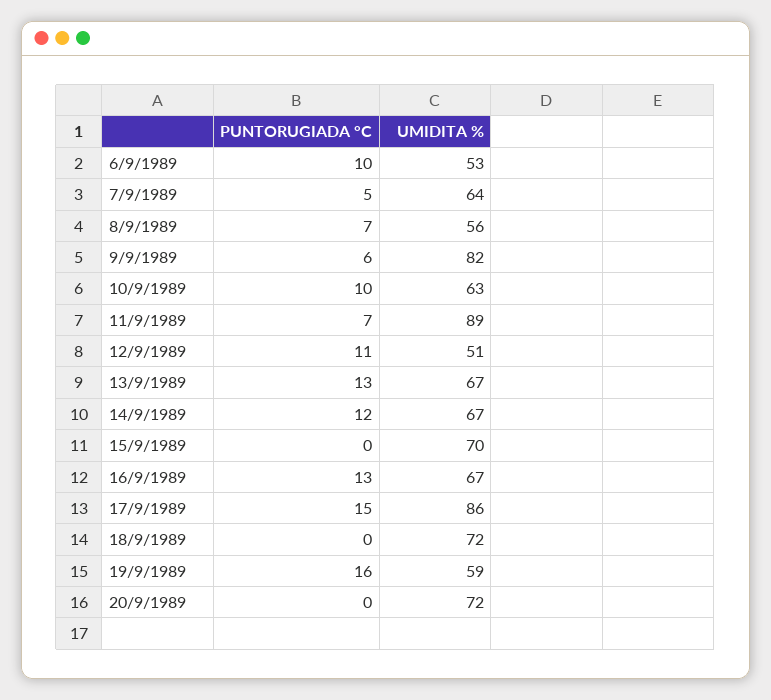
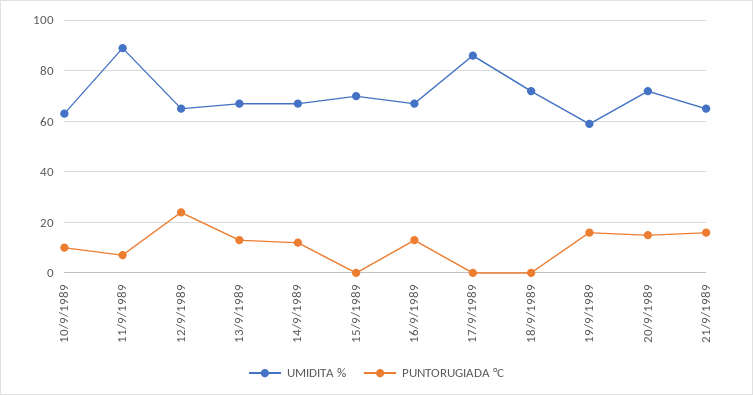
PUNTORUGIADA °C, 6/9/1989: 10 -> none
UMIDITA %, 6/9/1989: 53 -> none
PUNTORUGIADA °C, 7/9/1989: 5 -> none
UMIDITA %, 7/9/1989: 64 -> none
PUNTORUGIADA °C, 8/9/1989: 7 -> none
UMIDITA %, 8/9/1989: 56 -> none
PUNTORUGIADA °C, 9/9/1989: 6 -> none
UMIDITA %, 9/9/1989: 82 -> none
PUNTORUGIADA °C, 12/9/1989: 11 -> 25
UMIDITA %, 12/9/1989: 51 -> 65
PUNTORUGIADA °C, 17/9/1989: 15 -> 0
PUNTORUGIADA °C, 20/9/1989: 0 -> 15
UMIDITA %, 21/9/1989: none -> 65
PUNTORUGIADA °C, 21/9/1989: none -> 15

